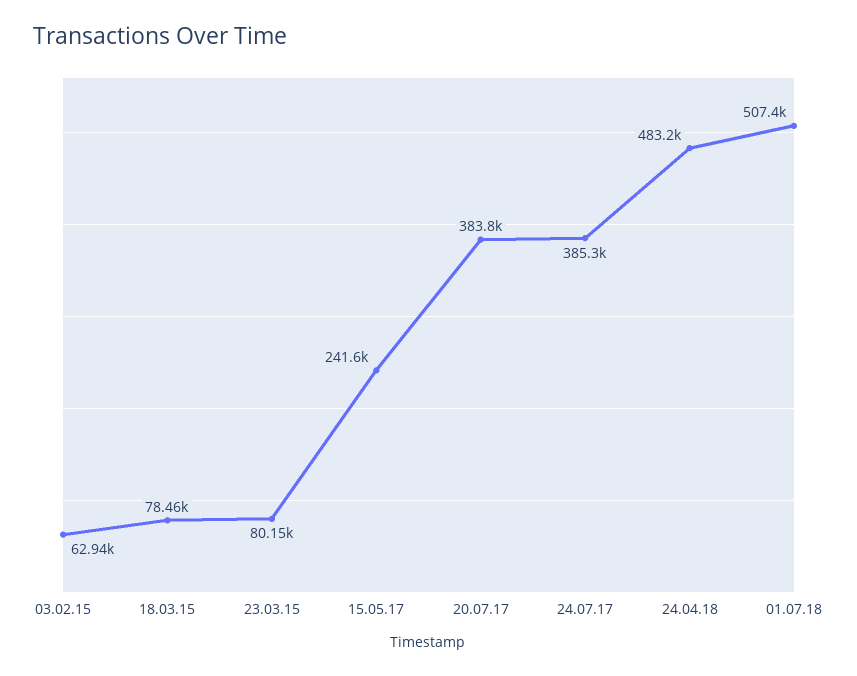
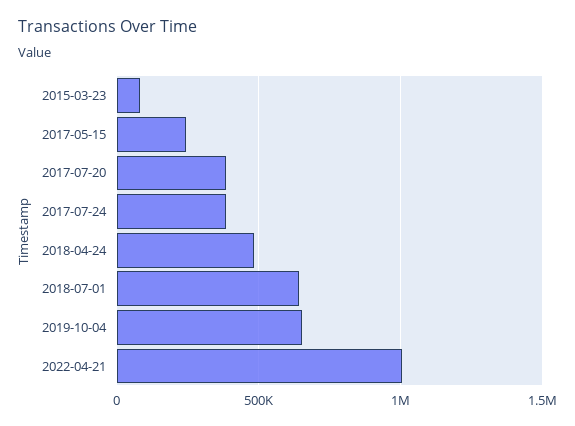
03.02.15: 62940 -> none
18.03.15: 78460 -> none
01.07.18: 507400 -> 650000
2019-10-04: none -> 650000
2022-04-21: none -> 1000000

